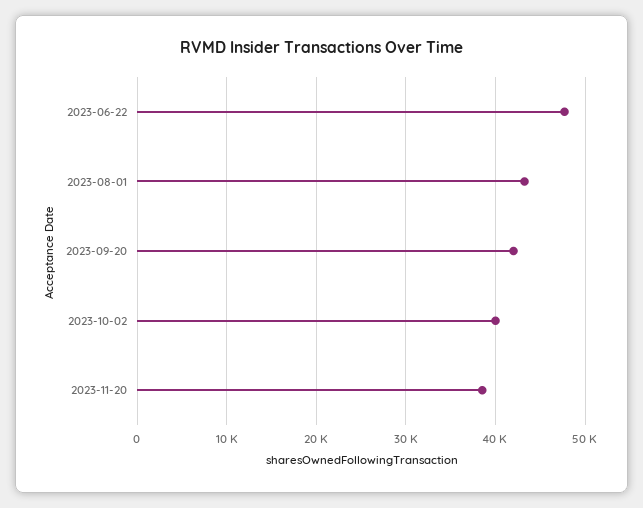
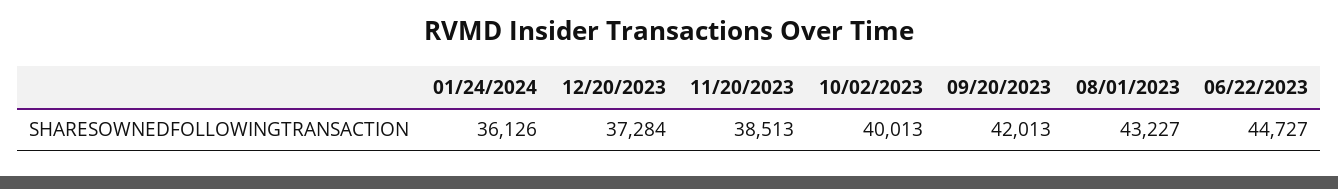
2023-06-22: 48000 -> 44727
01/24/2024: none -> 36126
12/20/2023: none -> 37284

